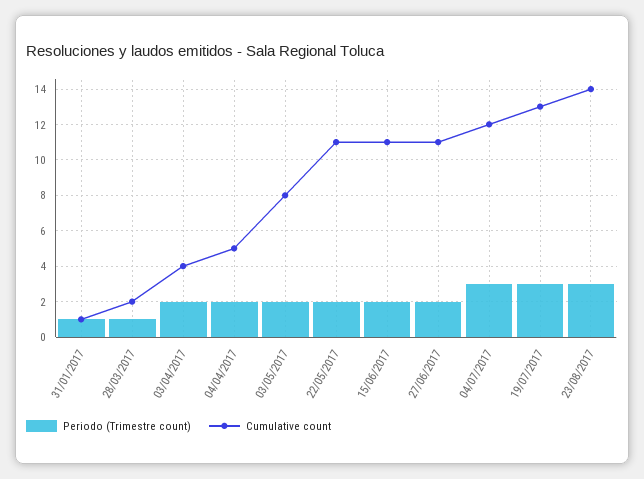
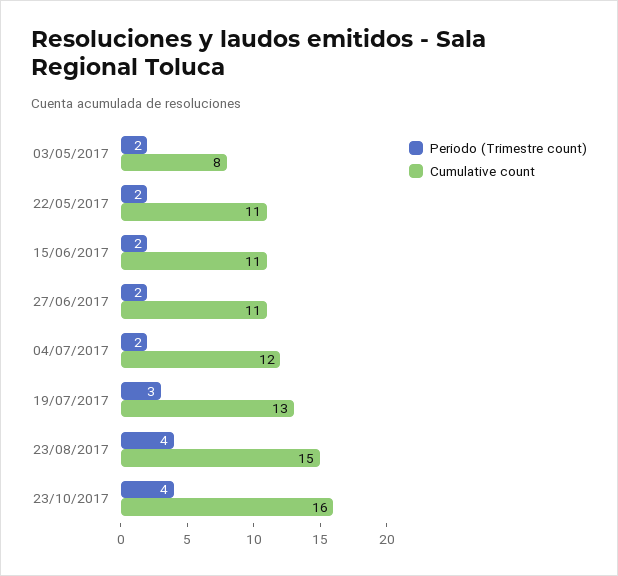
Periodo (Trimestre count), 31/01/2017: 1 -> none
Cumulative count, 31/01/2017: 1 -> none
Periodo (Trimestre count), 28/03/2017: 1 -> none
Cumulative count, 28/03/2017: 2 -> none
Periodo (Trimestre count), 03/04/2017: 2 -> none
Cumulative count, 03/04/2017: 4 -> none
Periodo (Trimestre count), 04/04/2017: 2 -> none
Cumulative count, 04/04/2017: 5 -> none
Periodo (Trimestre count), 04/07/2017: 3 -> 2
Periodo (Trimestre count), 23/08/2017: 3 -> 4
Cumulative count, 23/08/2017: 14 -> 15
Periodo (Trimestre count), 23/10/2017: none -> 4
Cumulative count, 23/10/2017: none -> 16

